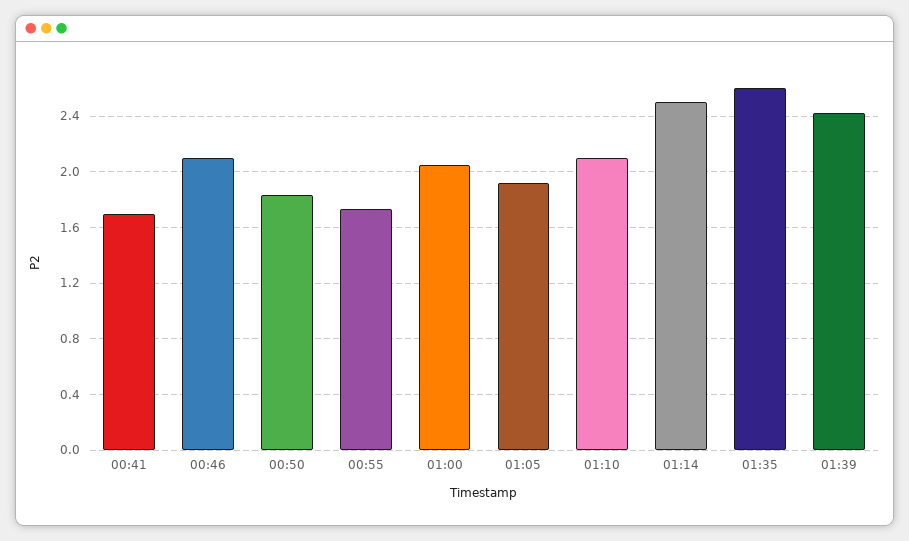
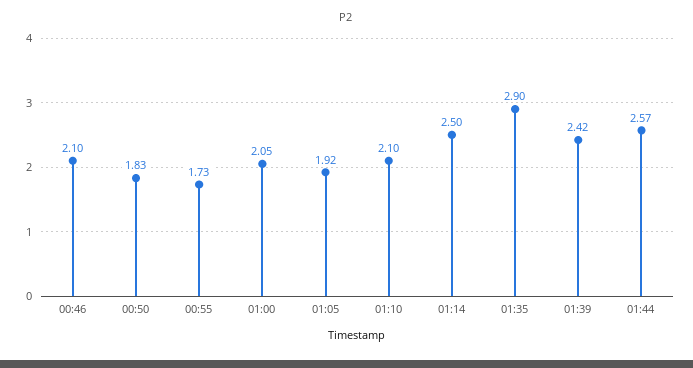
00:41: 1.7 -> none
01:35: 2.6 -> 2.9
01:44: none -> 2.57

